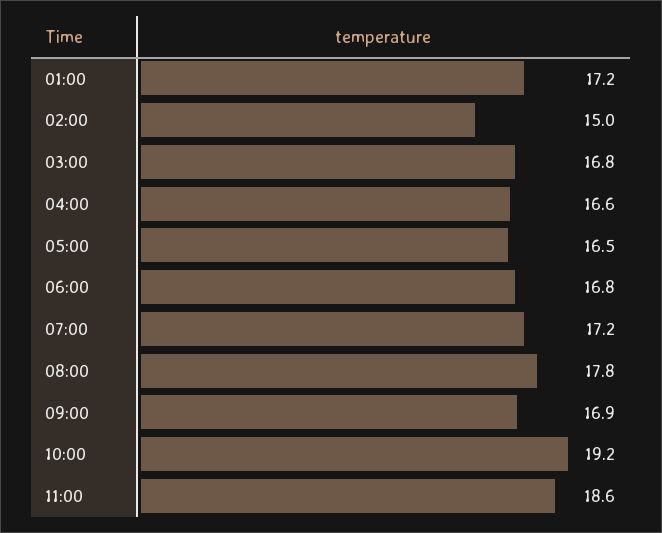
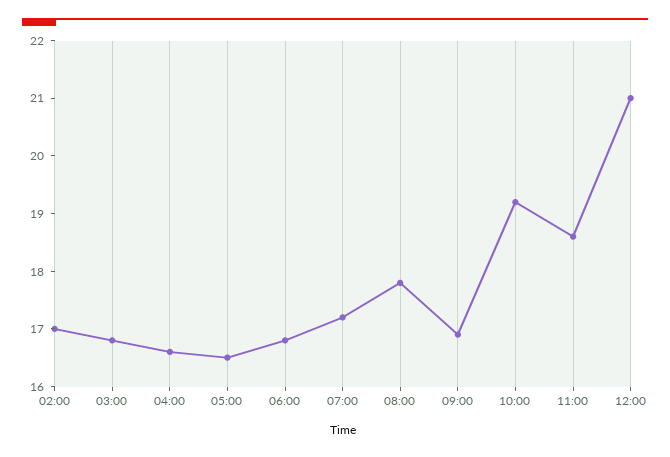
01:00: 17.2 -> none
02:00: 15 -> 17
12:00: none -> 21

